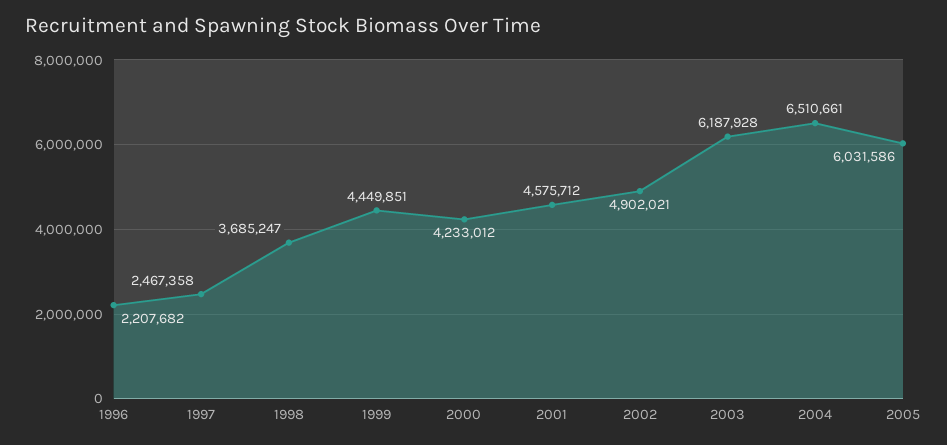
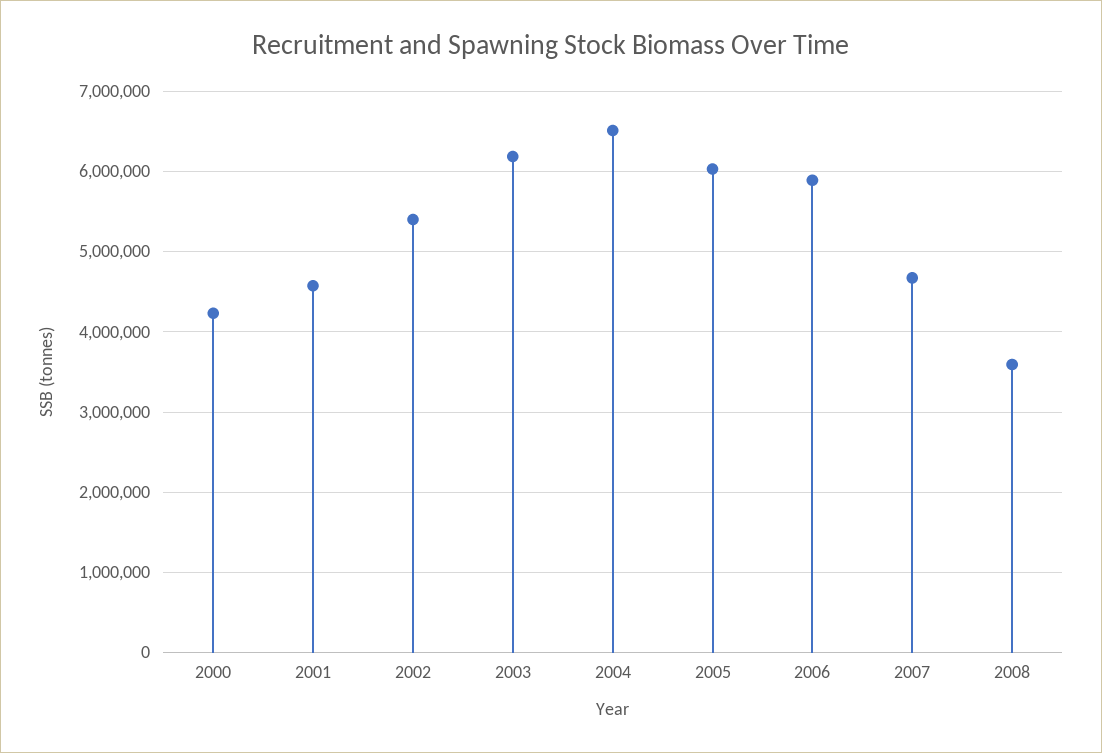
1996: 2207682 -> none
1997: 2467358 -> none
1998: 3685247 -> none
1999: 4449851 -> none
2002: 4902021 -> 5400000
2006: none -> 5900000
2007: none -> 4700000
2008: none -> 3600000

